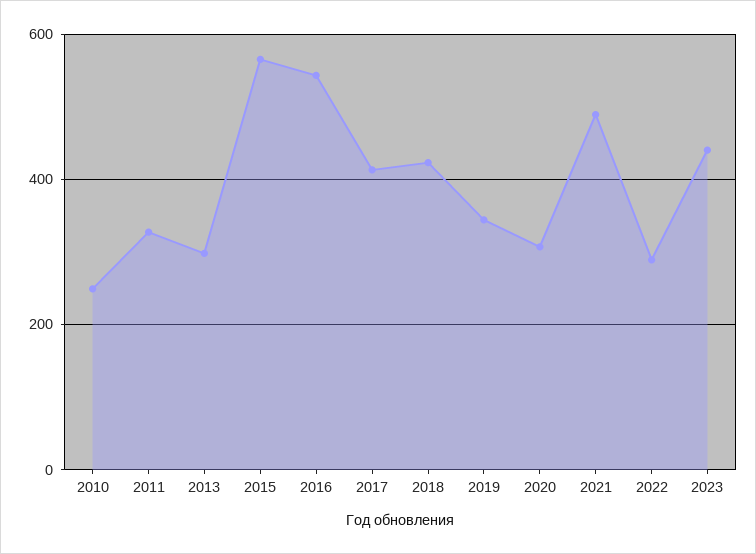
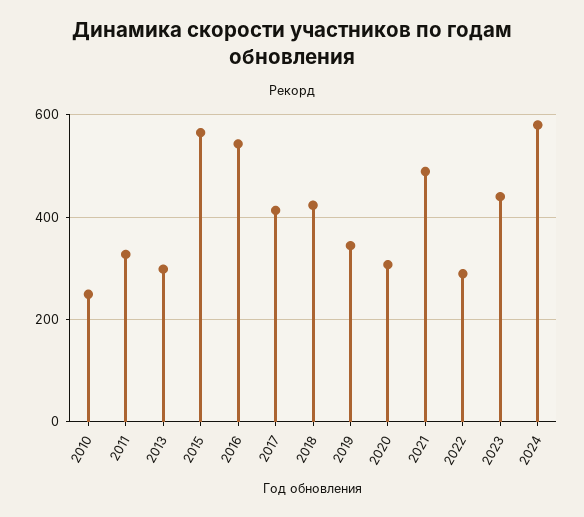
2024: none -> 580

